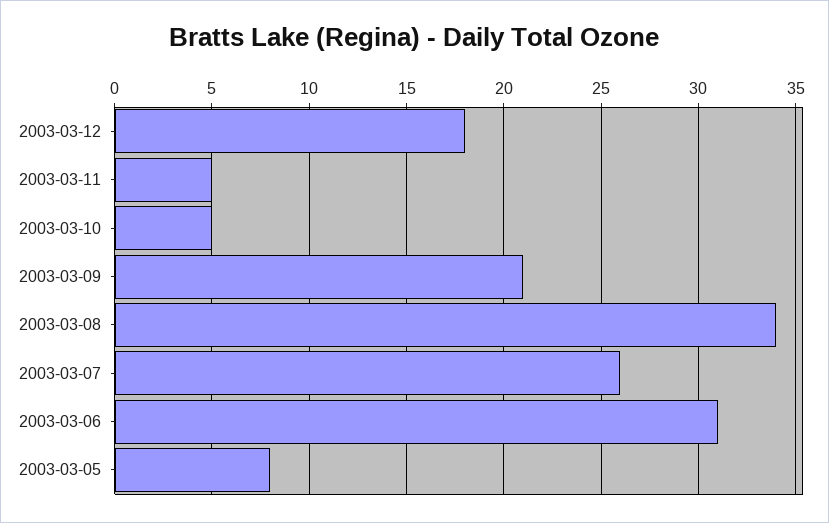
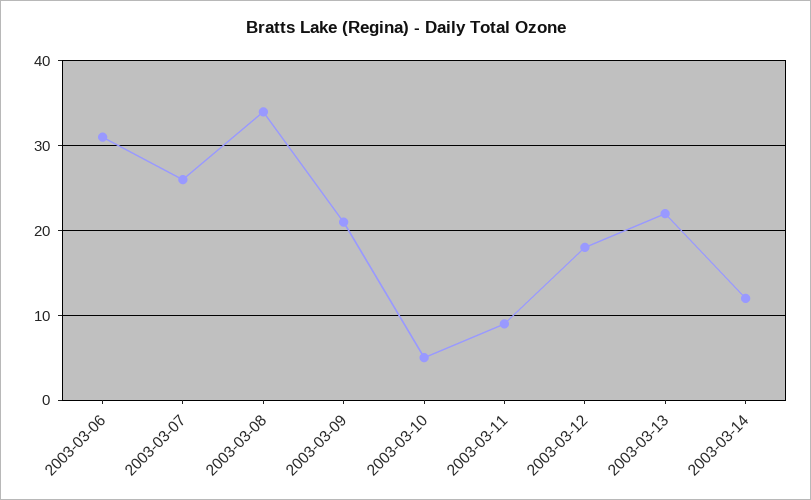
2003-03-11: 5 -> 9
2003-03-05: 8 -> none
2003-03-13: none -> 22
2003-03-14: none -> 12

